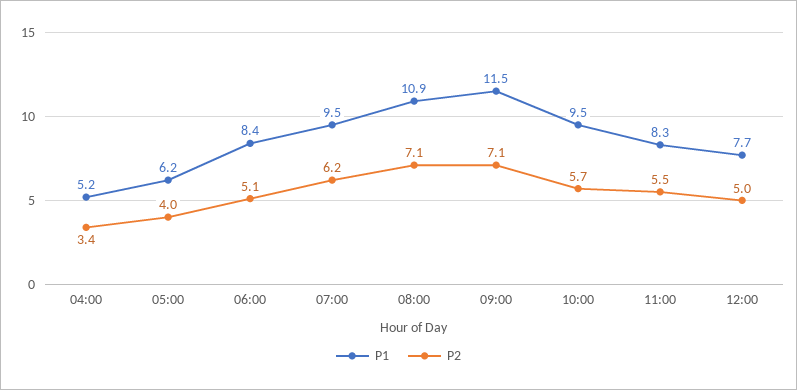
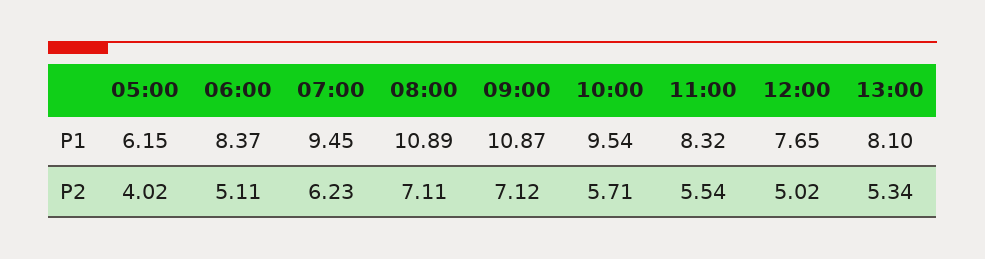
P1, 04:00: 5.2 -> none
P2, 04:00: 3.4 -> none
P1, 09:00: 11.5 -> 10.87
P1, 13:00: none -> 8.1
P2, 13:00: none -> 5.34

